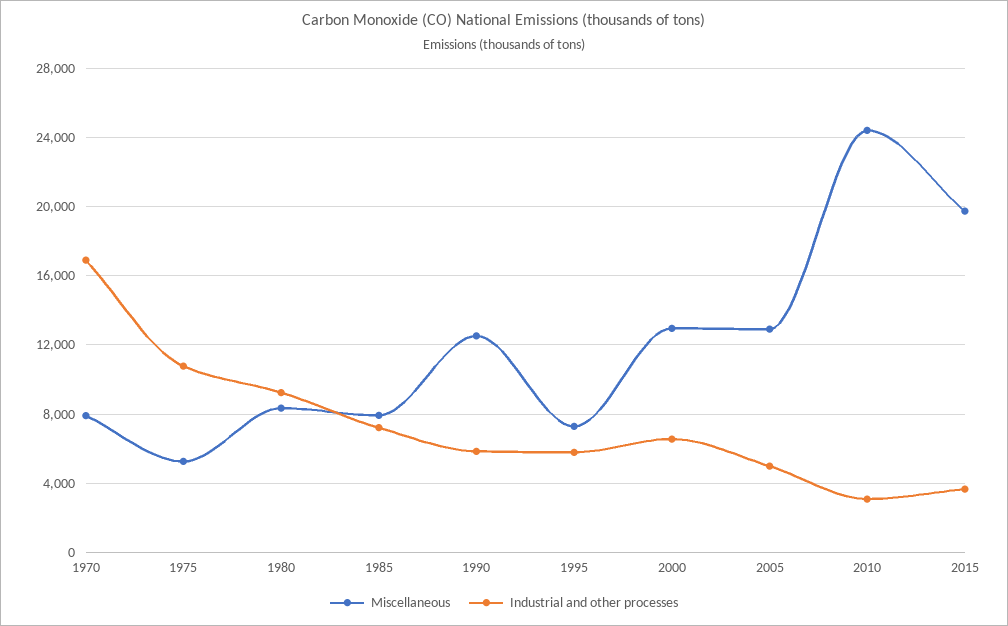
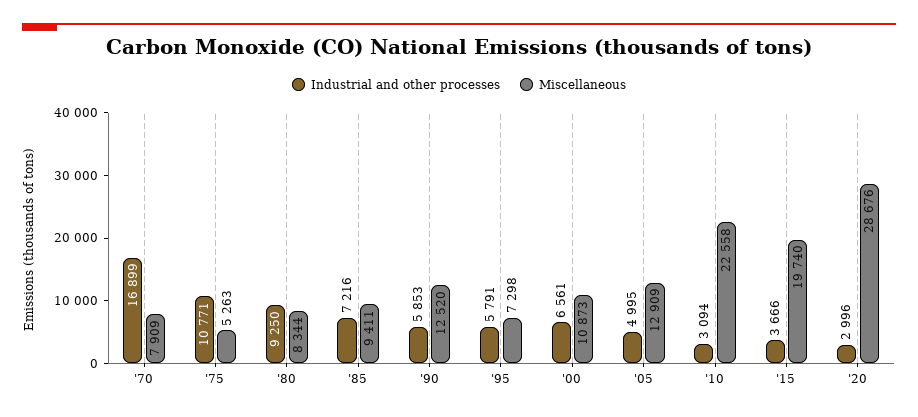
Miscellaneous, 1985: 8000 -> 9411
Miscellaneous, 2000: 13000 -> 10873
Miscellaneous, 2010: 24500 -> 22558
Industrial and other processes, '20: none -> 2996
Miscellaneous, '20: none -> 28676

